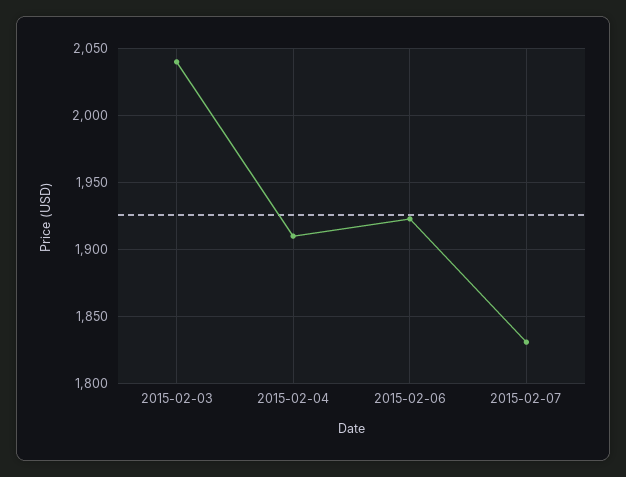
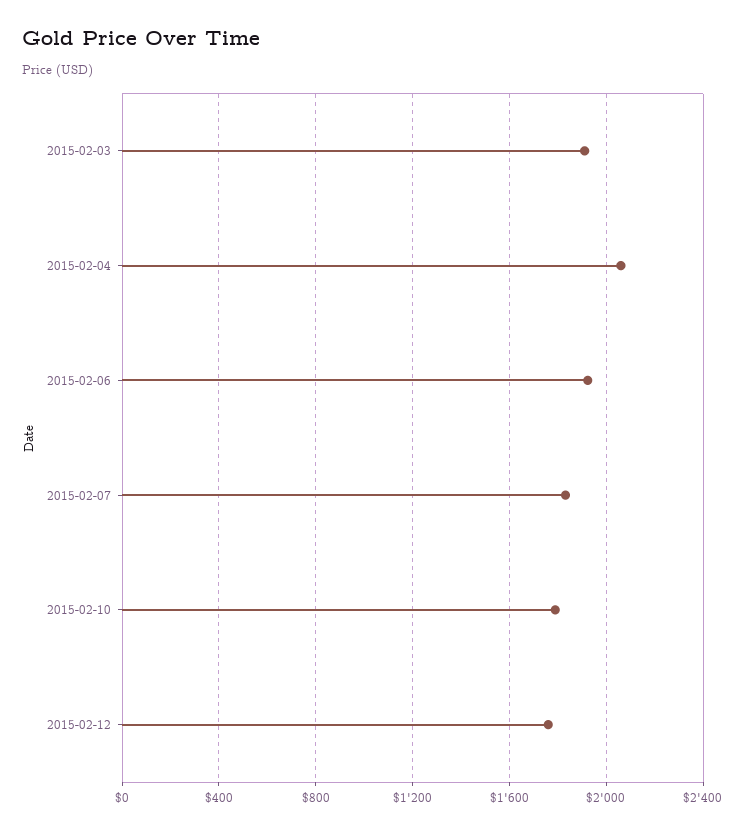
2015-02-03: 2040 -> 1900
2015-02-04: 1910 -> 2050
2015-02-10: none -> 1800
2015-02-12: none -> 1750

